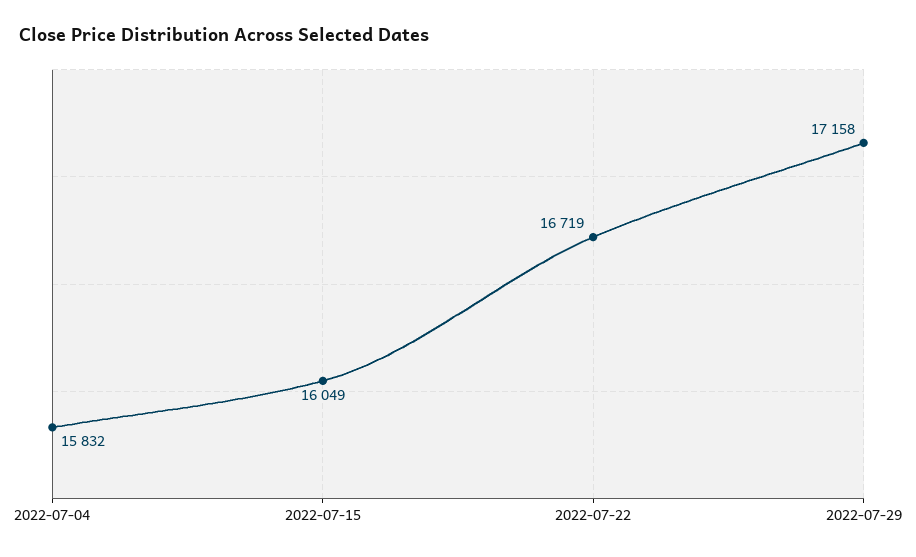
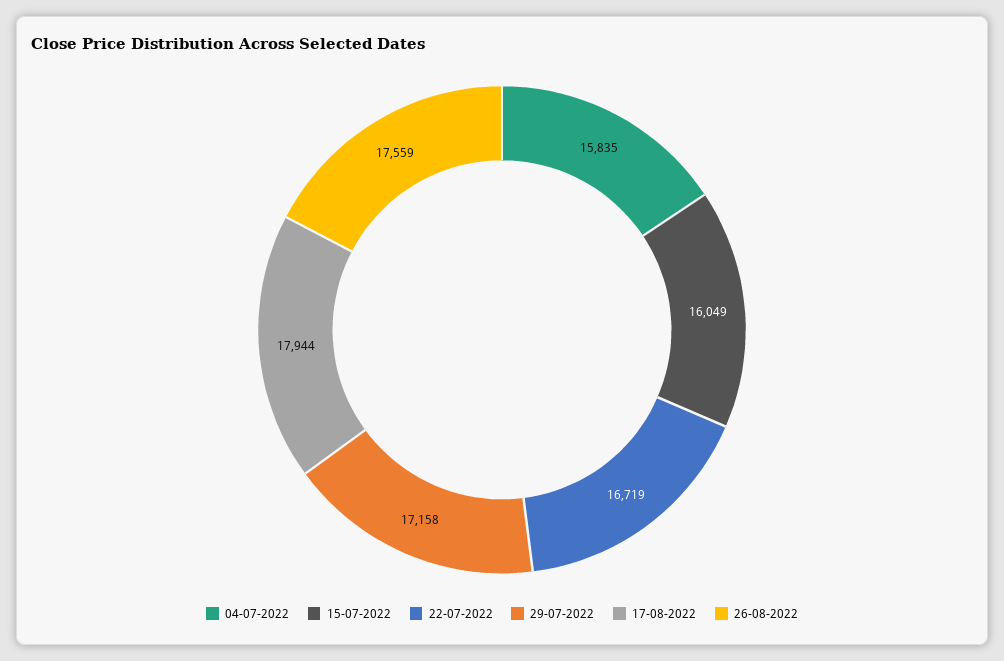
2022-07-04: 15832 -> 15835
17-08-2022: none -> 17944
26-08-2022: none -> 17559

